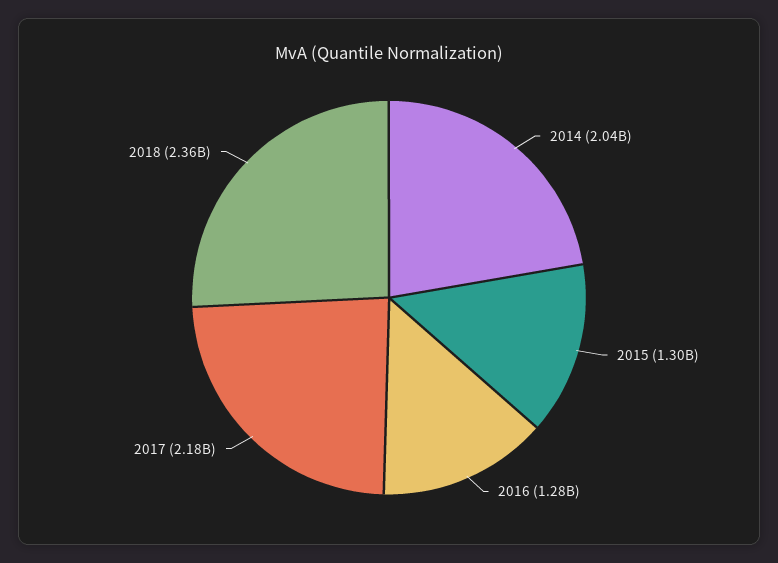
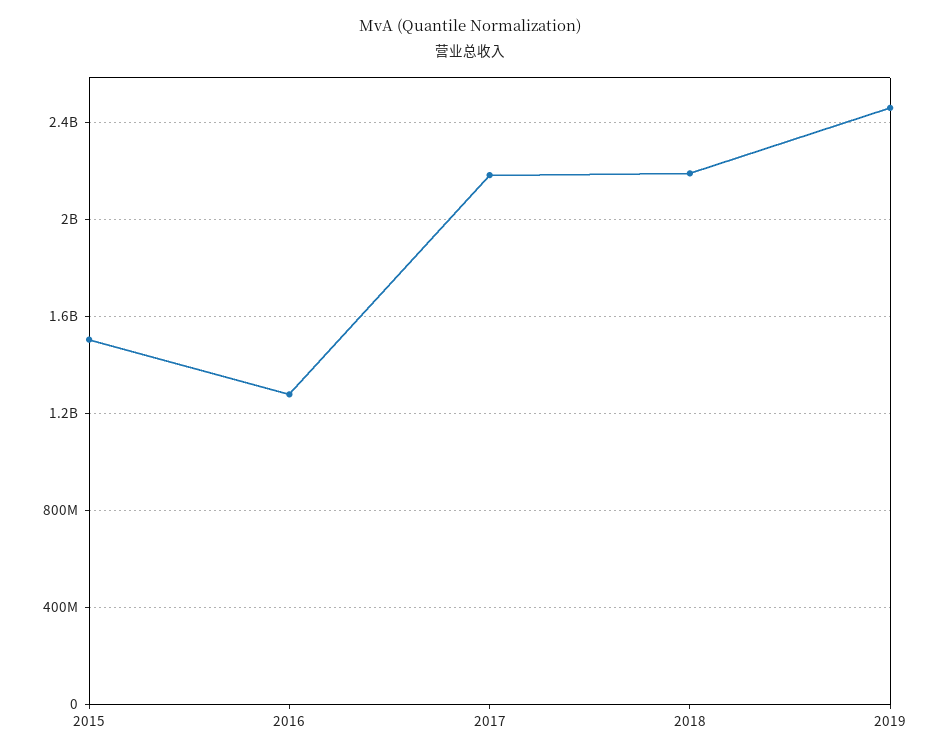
2014: 2040000000 -> none
2015: 1300000000 -> 1500000000
2018: 2360000000 -> 2200000000
2019: none -> 2450000000

